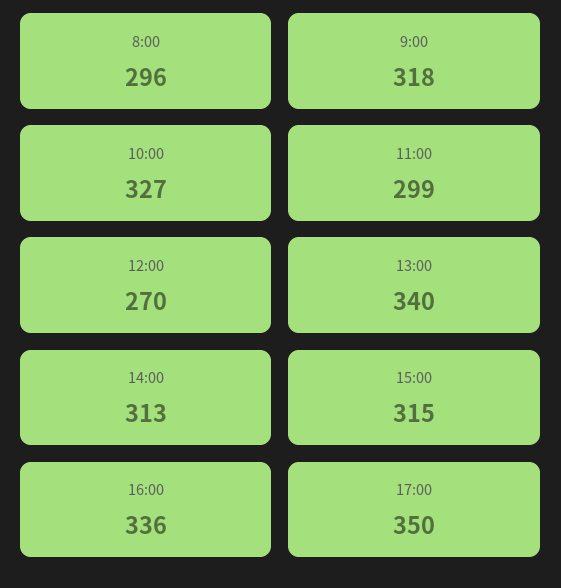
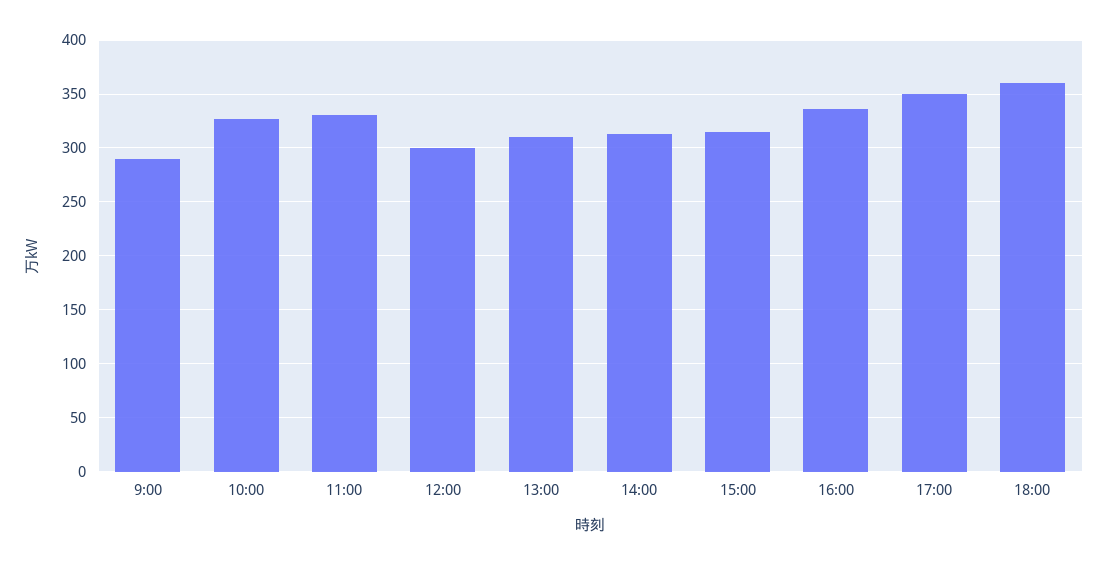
8:00: 296 -> none
9:00: 318 -> 290
11:00: 299 -> 330
12:00: 270 -> 300
13:00: 340 -> 310
18:00: none -> 360

